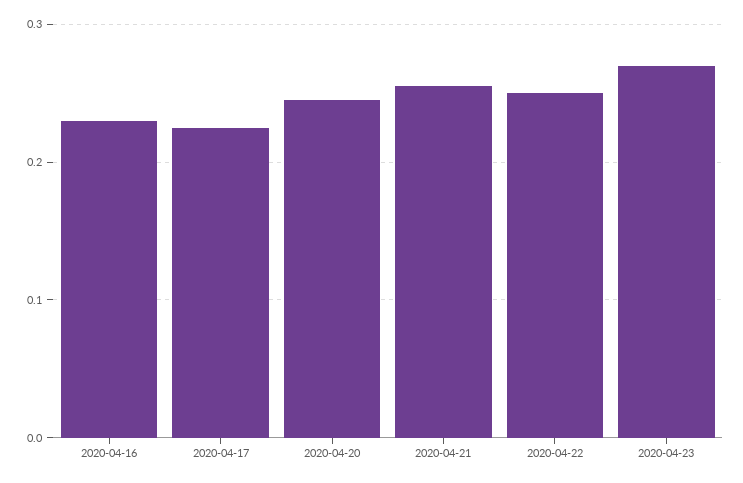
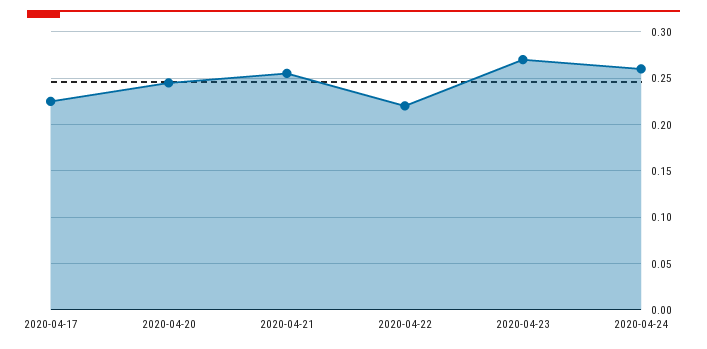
2020-04-16: 0.23 -> none
2020-04-22: 0.25 -> 0.22
2020-04-24: none -> 0.26

